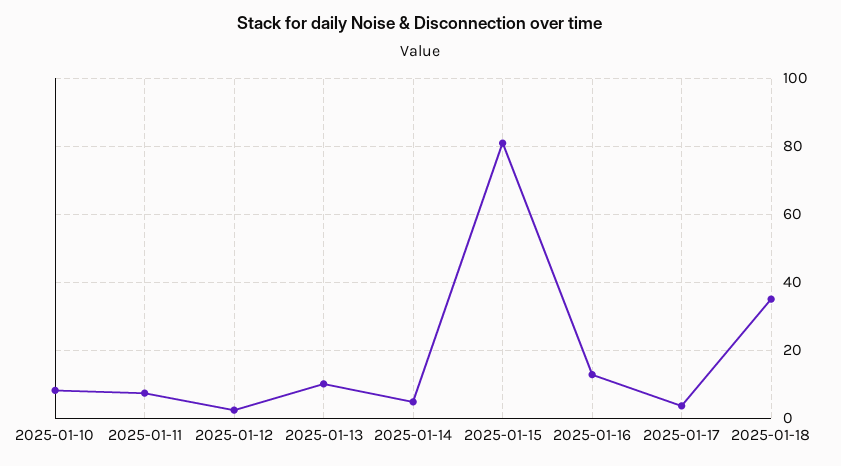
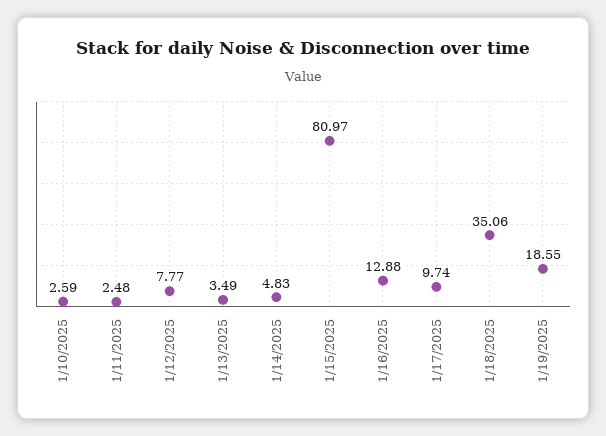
2025-01-10: 8 -> 2.59
2025-01-11: 8 -> 2.48
2025-01-12: 2 -> 7.77
2025-01-13: 10 -> 3.49
2025-01-17: 4 -> 9.74
1/19/2025: none -> 18.55

